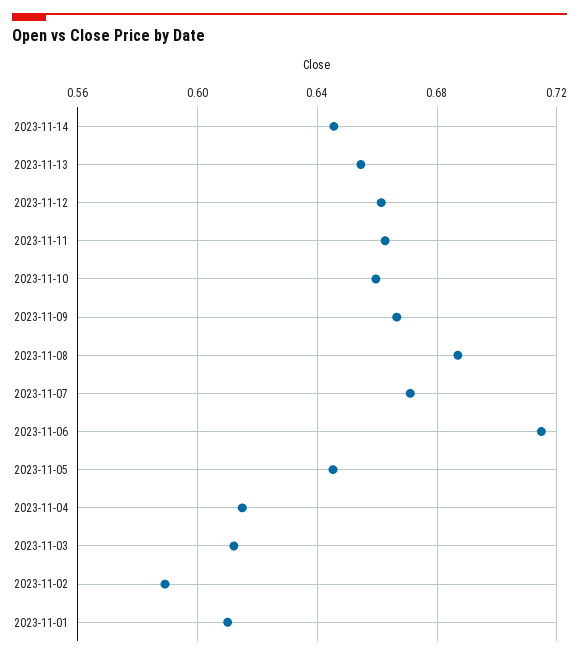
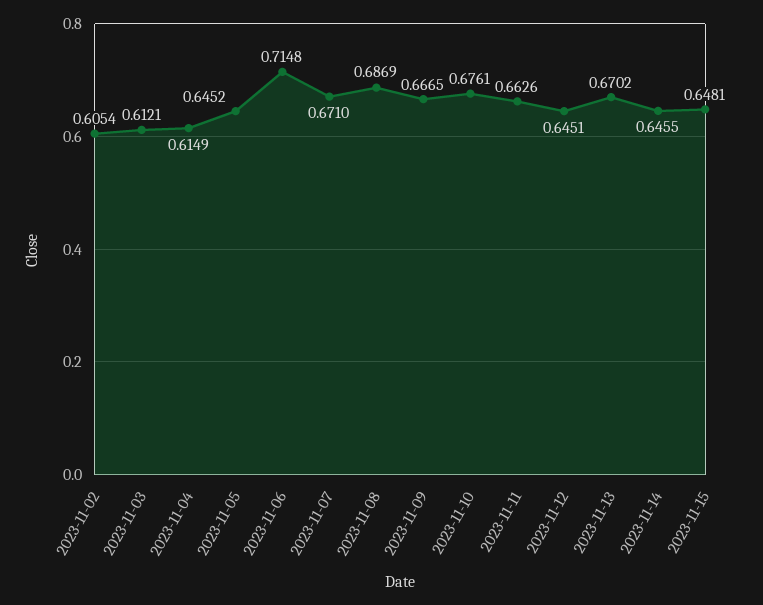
2023-11-13: 0.655 -> 0.6702
2023-11-12: 0.66 -> 0.6451
2023-11-10: 0.66 -> 0.6761
2023-11-02: 0.59 -> 0.6054
2023-11-01: 0.61 -> none
2023-11-15: none -> 0.6481

